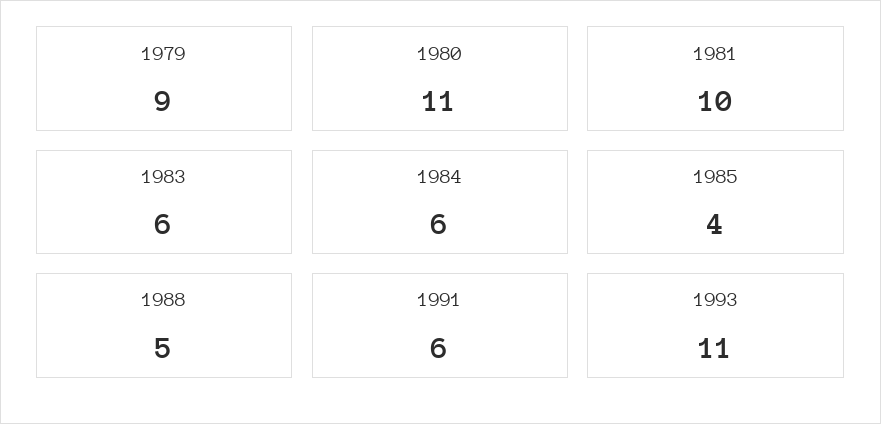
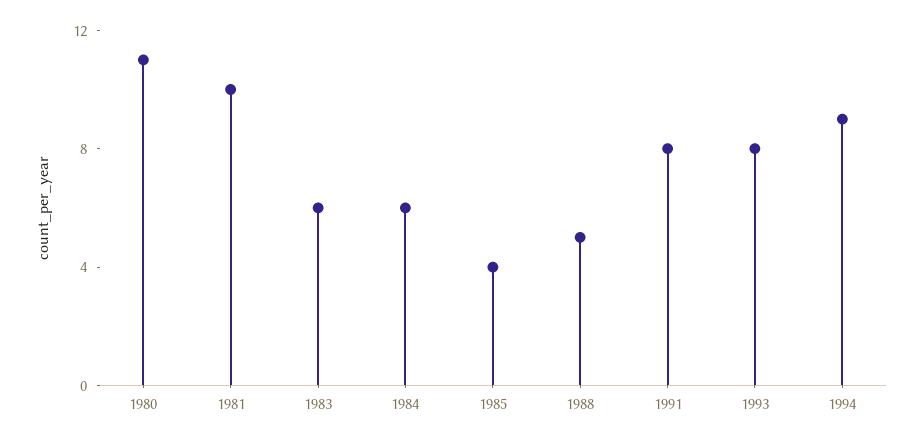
1979: 9 -> none
1991: 6 -> 8
1993: 11 -> 8
1994: none -> 9

